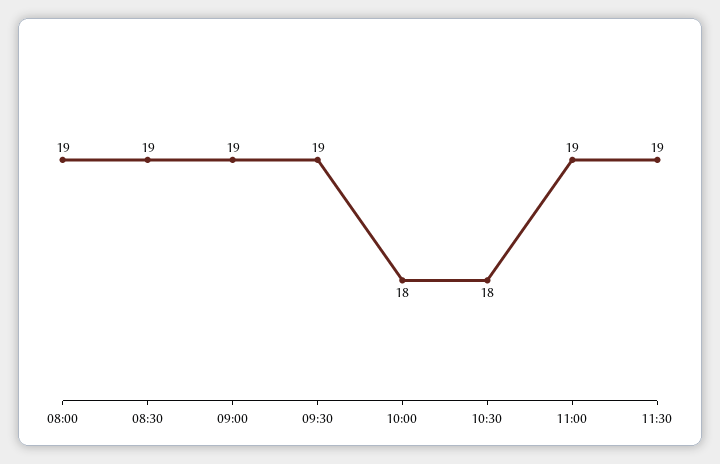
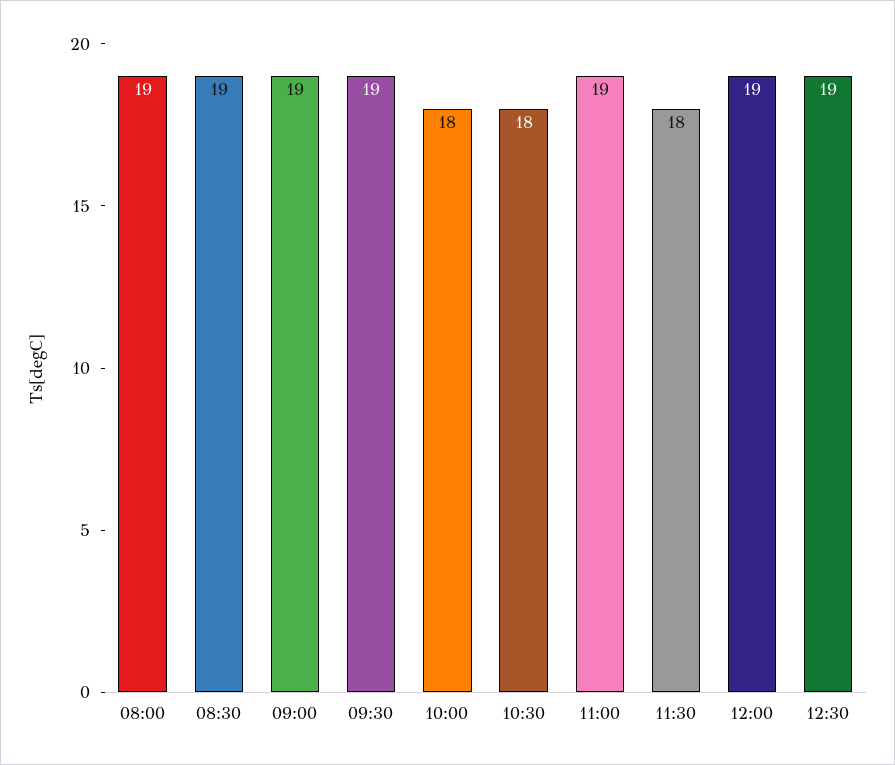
11:30: 19 -> 18
12:00: none -> 19
12:30: none -> 19

